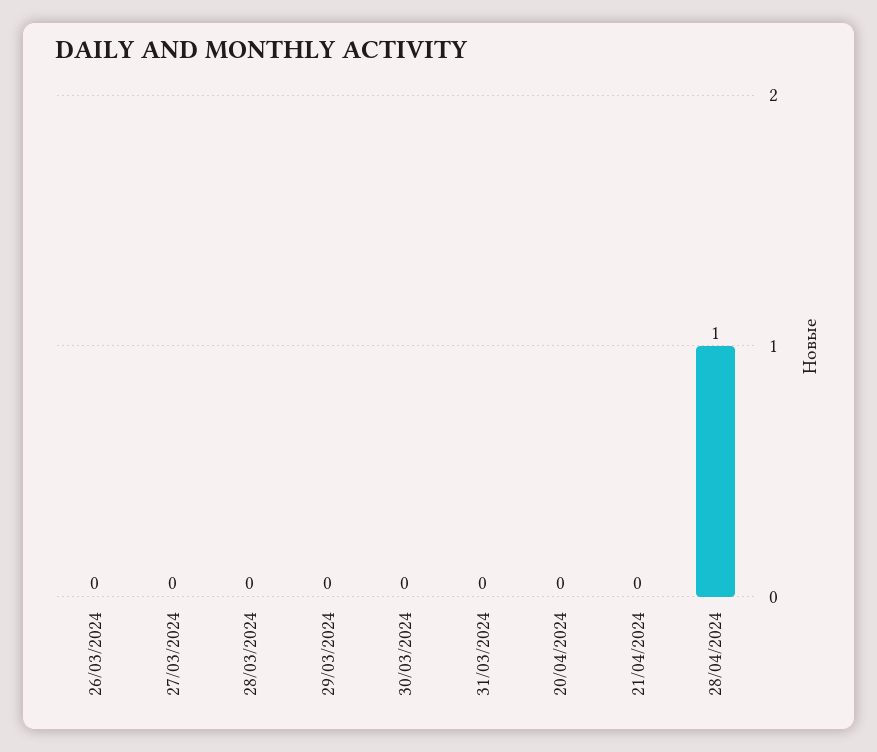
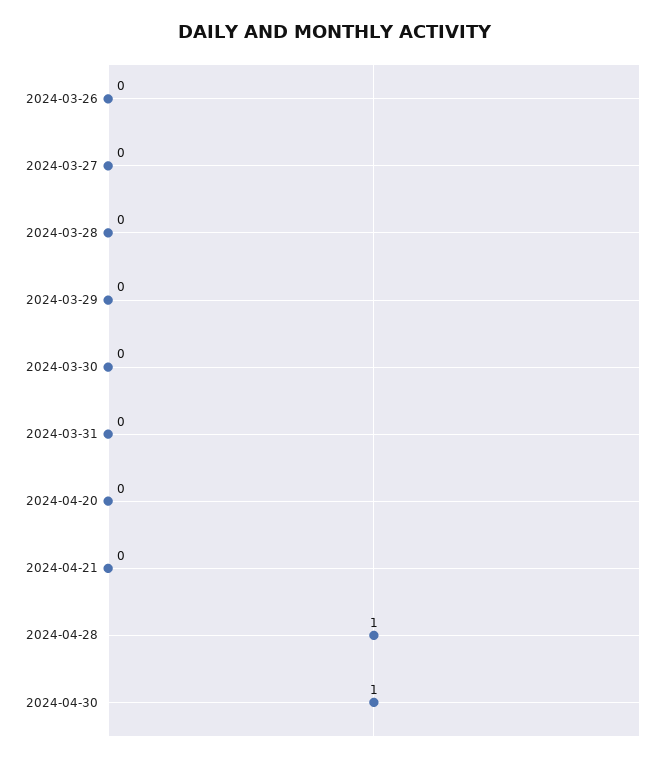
2024-04-30: none -> 1

